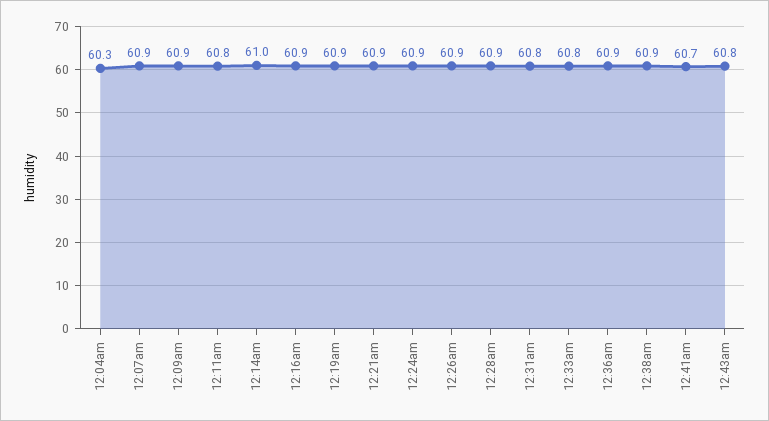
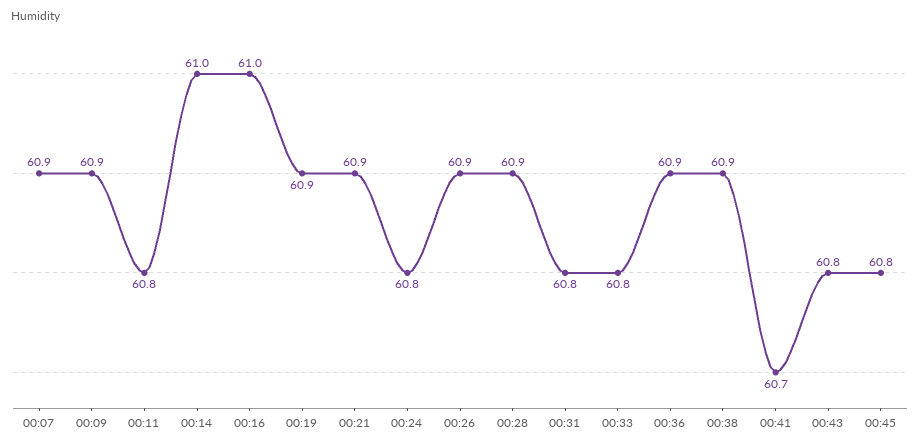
12:04am: 60.3 -> none
12:16am: 60.9 -> 61
12:24am: 60.9 -> 60.8
00:45: none -> 60.8

